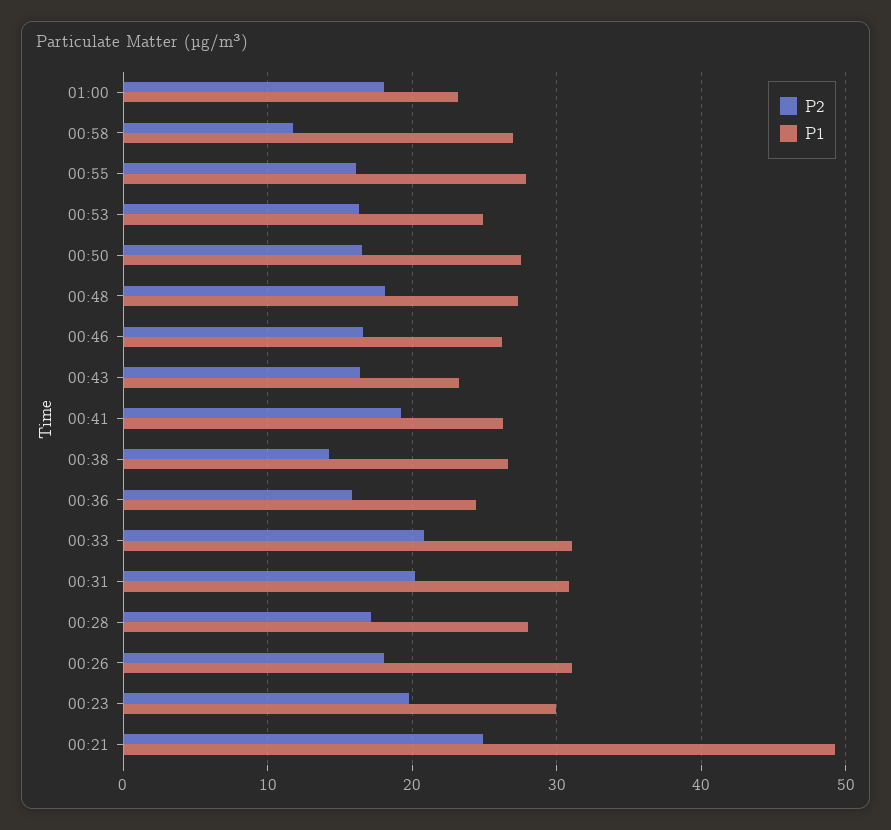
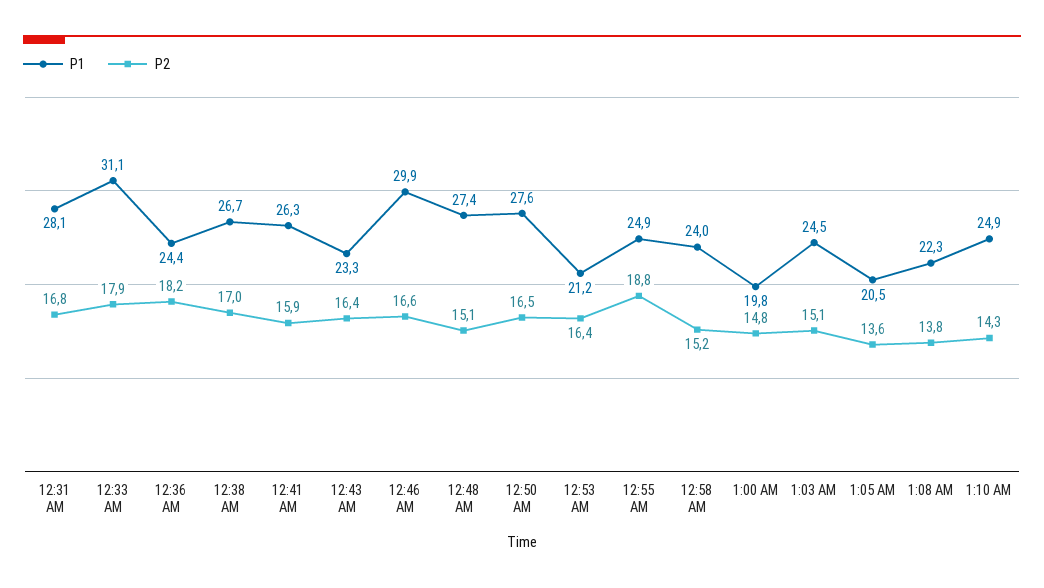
P2, 01:00: 18 -> 14.8
P1, 01:00: 23 -> 19.8
P2, 00:58: 12 -> 15.2
P1, 00:58: 27 -> 24
P2, 00:55: 16 -> 18.8
P1, 00:55: 28 -> 24.9
P1, 00:53: 25 -> 21.2
P2, 00:48: 18 -> 15.1
P1, 00:46: 26 -> 29.9
P2, 00:41: 19 -> 15.9
P2, 00:38: 14 -> 17
P2, 00:36: 16 -> 18.2
P2, 00:33: 21 -> 17.9
P2, 00:31: 20 -> 16.8
P1, 00:31: 31 -> 28.1
P2, 00:28: 17 -> none
P1, 00:28: 28 -> none
P2, 00:26: 18 -> none
P1, 00:26: 31 -> none
P2, 00:23: 20 -> none
P1, 00:23: 30 -> none
P2, 00:21: 25 -> none
P1, 00:21: 49 -> none
P1, 1:03 AM: none -> 24.5
P2, 1:03 AM: none -> 15.1
P1, 1:05 AM: none -> 20.5
P2, 1:05 AM: none -> 13.6
P1, 1:08 AM: none -> 22.3
P2, 1:08 AM: none -> 13.8
P1, 1:10 AM: none -> 24.9
P2, 1:10 AM: none -> 14.3

